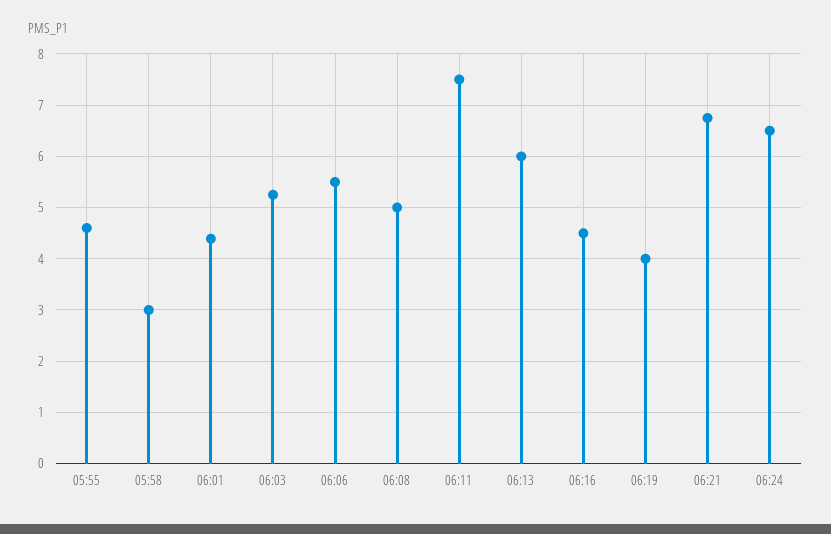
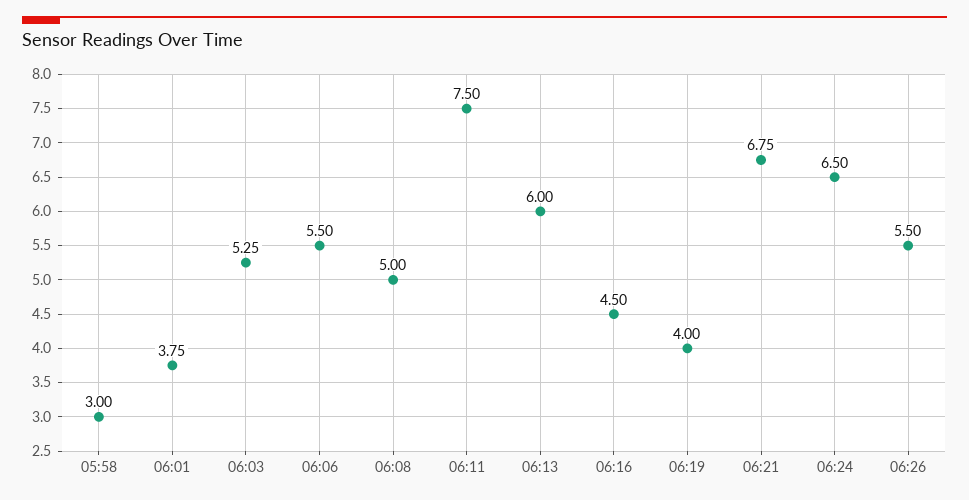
05:55: 4.6 -> none
06:01: 4.4 -> 3.75
06:26: none -> 5.5

